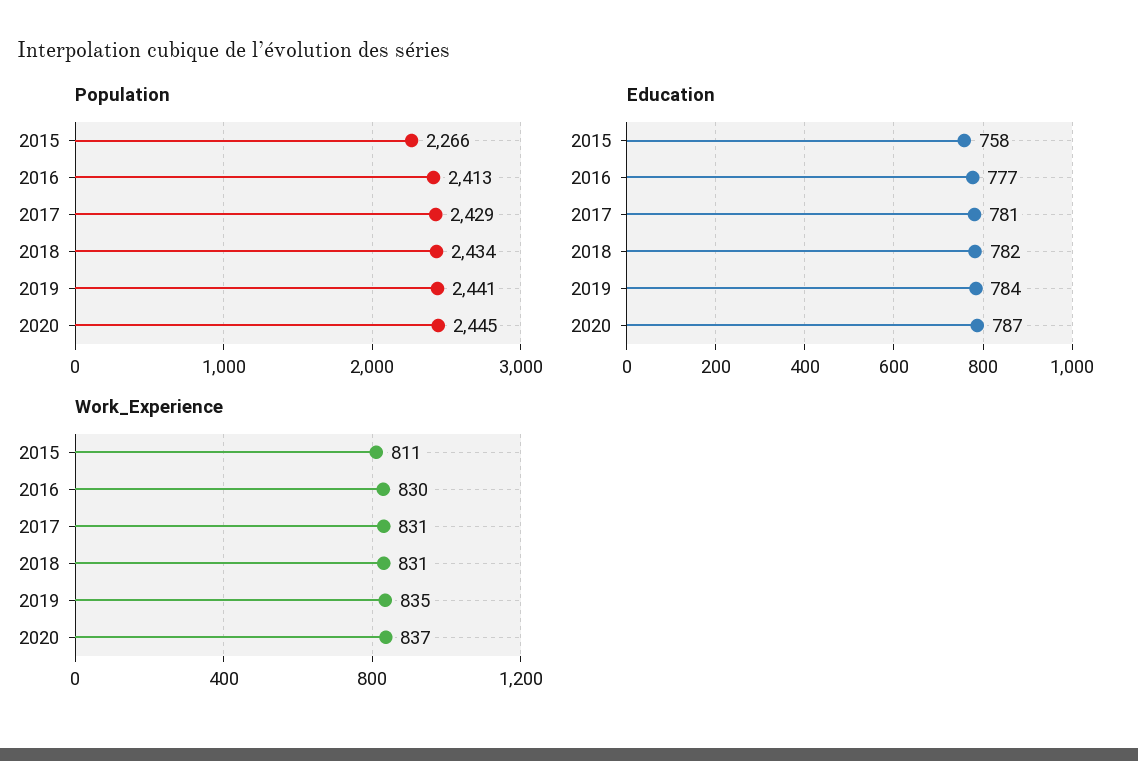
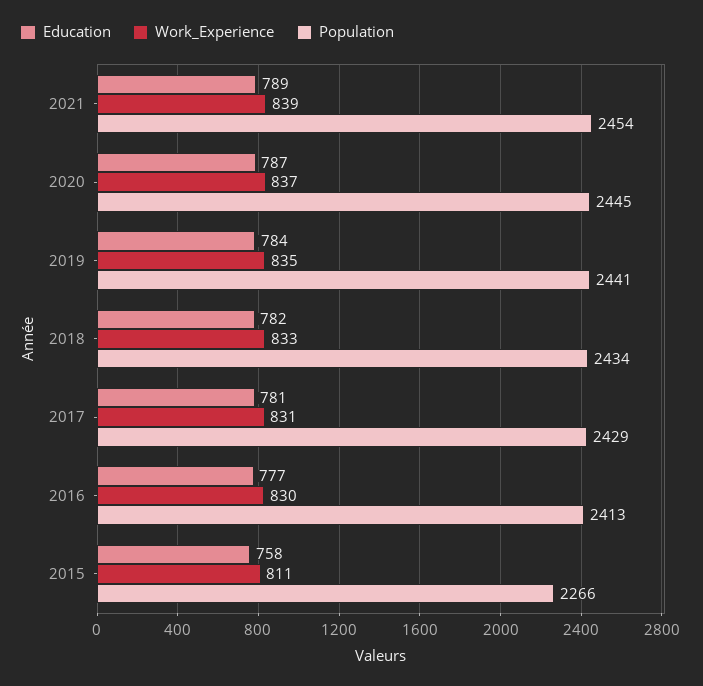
Work_Experience, 2018: 831 -> 833
Education, 2021: none -> 789
Work_Experience, 2021: none -> 839
Population, 2021: none -> 2454

